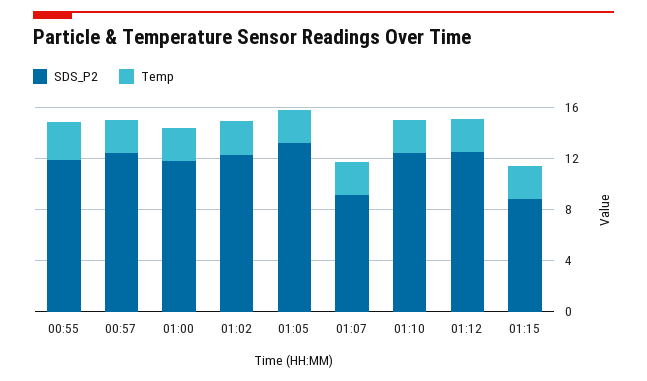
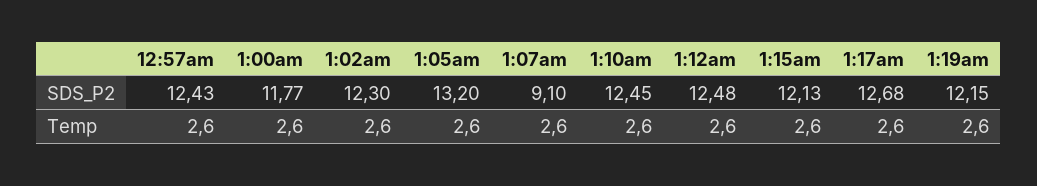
SDS_P2, 00:55: 12 -> none
Temp, 00:55: 3 -> none
SDS_P2, 01:15: 9 -> 12.13
SDS_P2, 1:17am: none -> 12.68
SDS_P2, 1:19am: none -> 12.15
Temp, 1:17am: none -> 2.6
Temp, 1:19am: none -> 2.6

